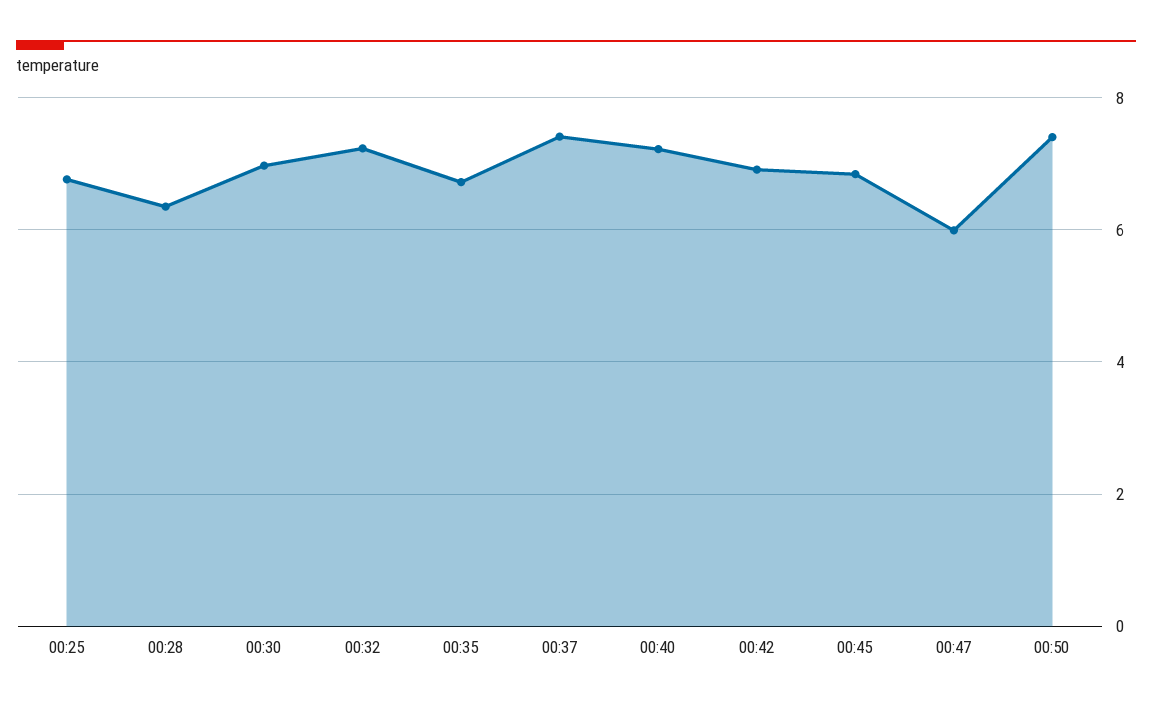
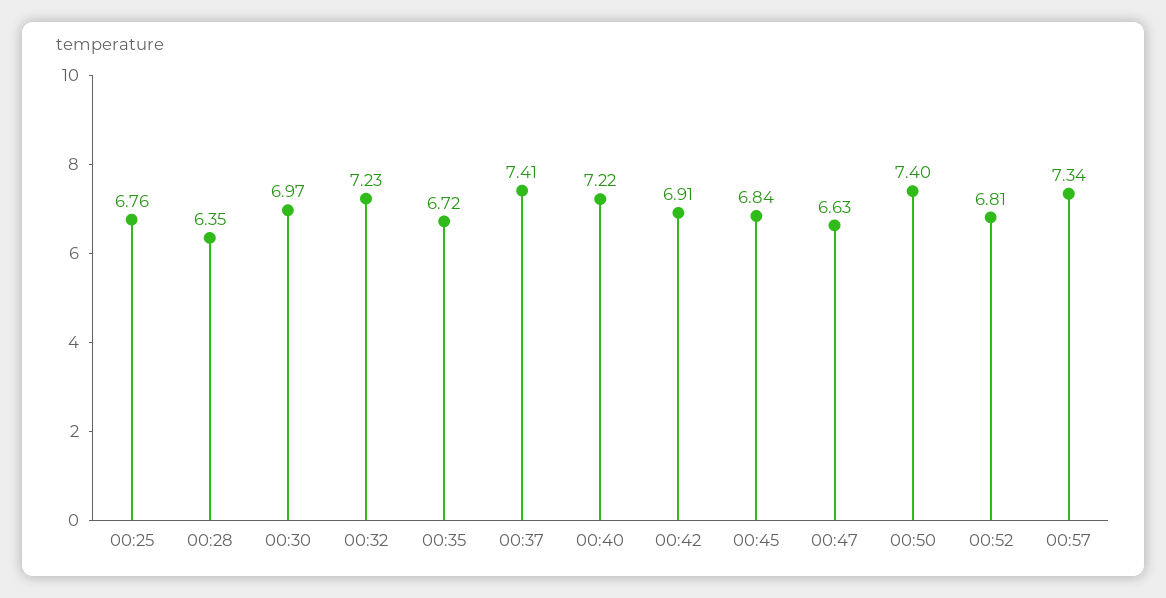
00:47: 6 -> 6.63
00:52: none -> 6.81
00:57: none -> 7.34

